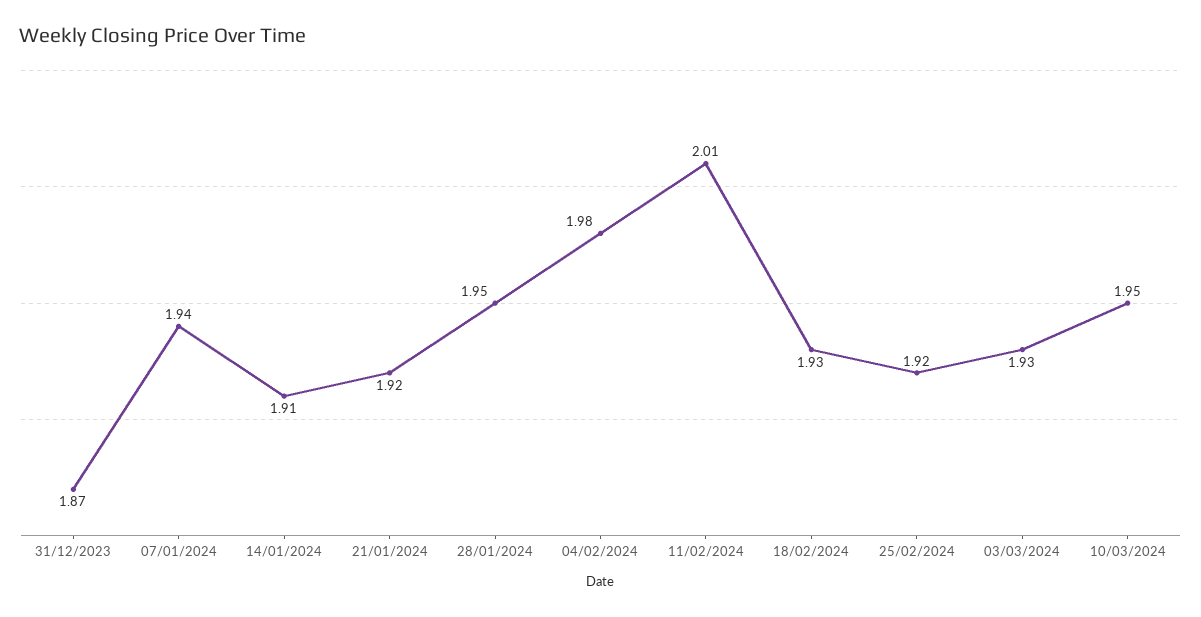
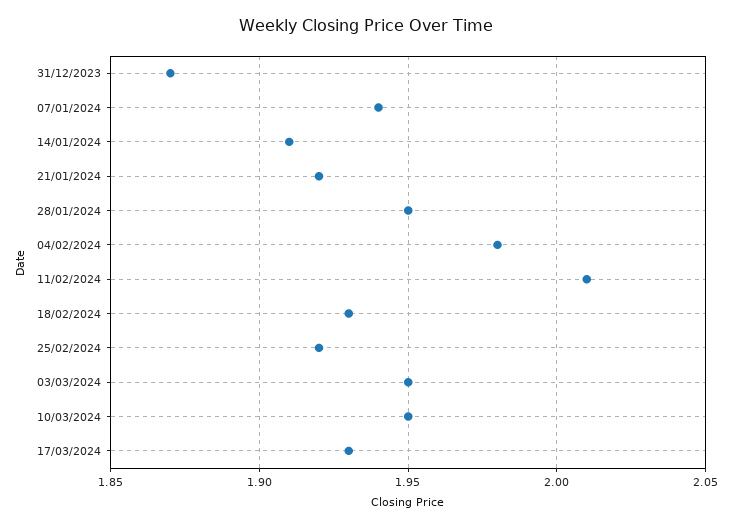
03/03/2024: 1.93 -> 1.95
17/03/2024: none -> 1.93

